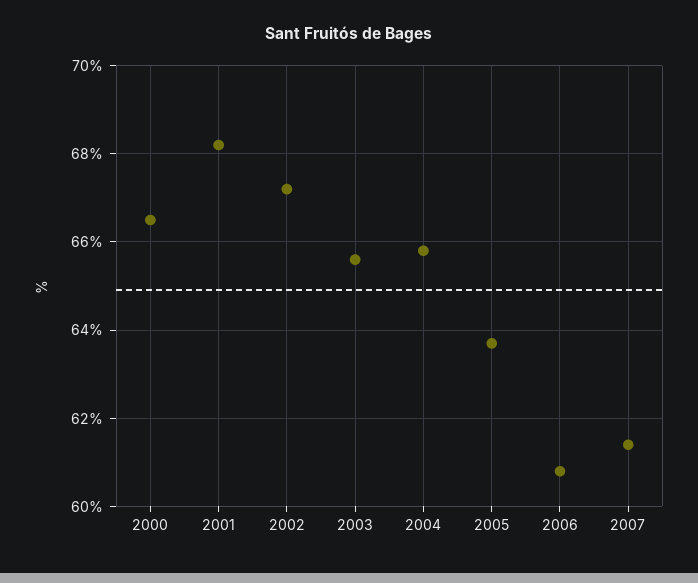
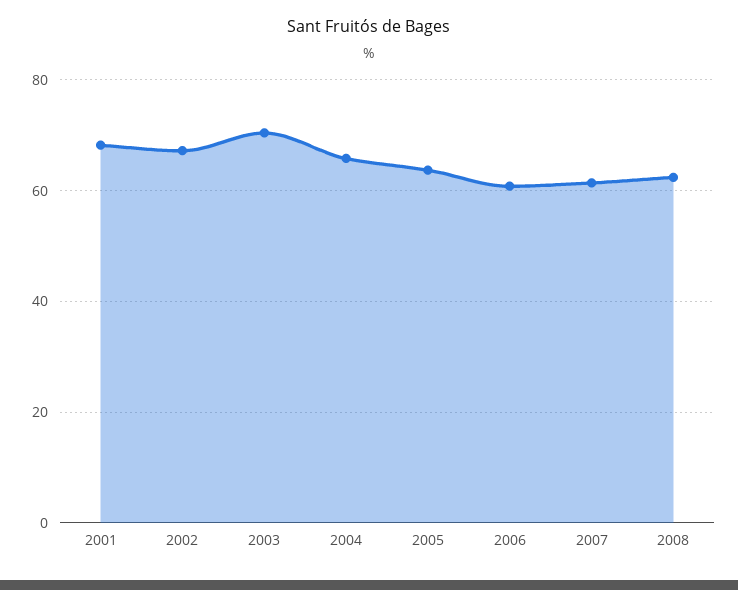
2000: 66.5 -> none
2003: 65.5 -> 70
2008: none -> 62

